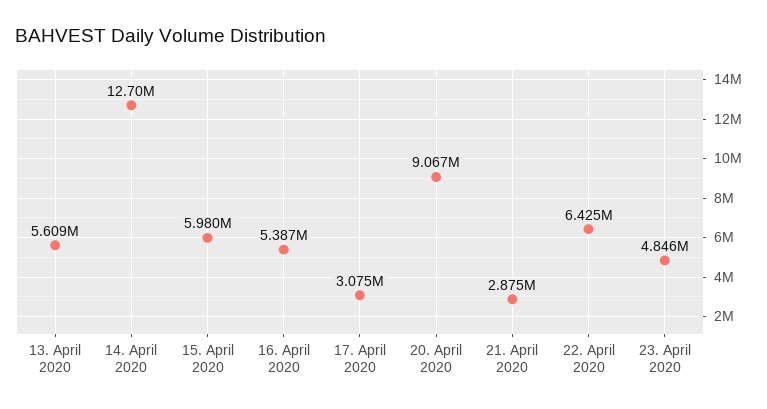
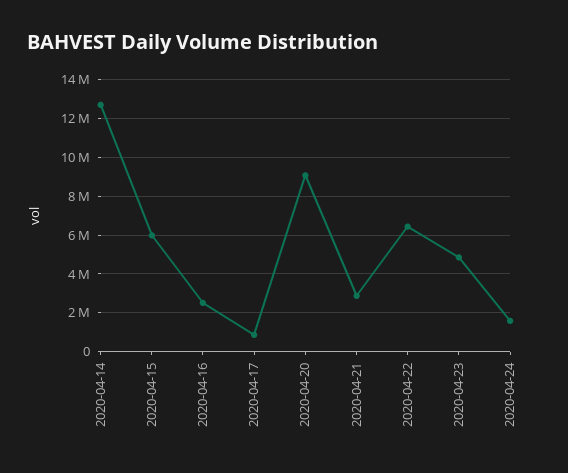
13. April 2020: 5609000 -> none
16. April 2020: 5387000 -> 2500000
17. April 2020: 3075000 -> 1000000
2020-04-24: none -> 1500000

